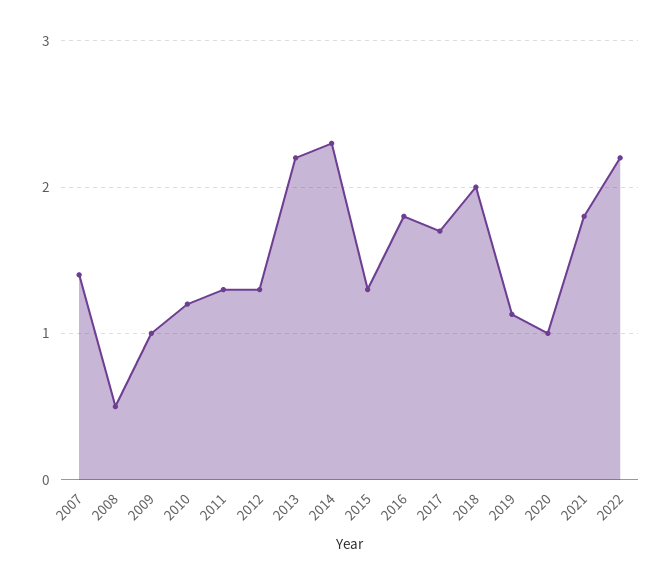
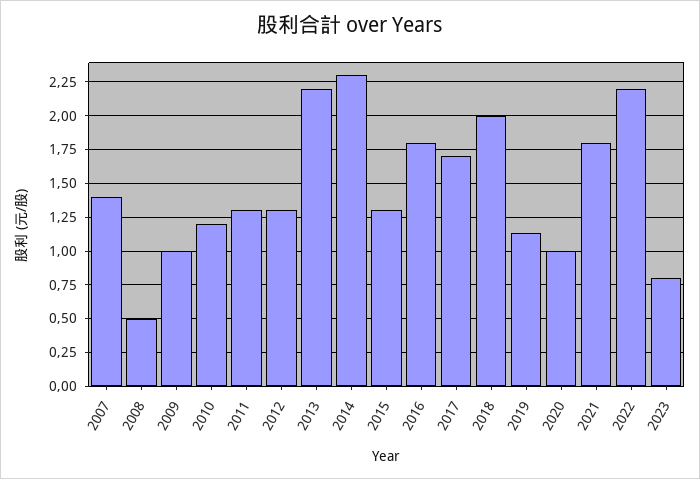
2023: none -> 0.8

